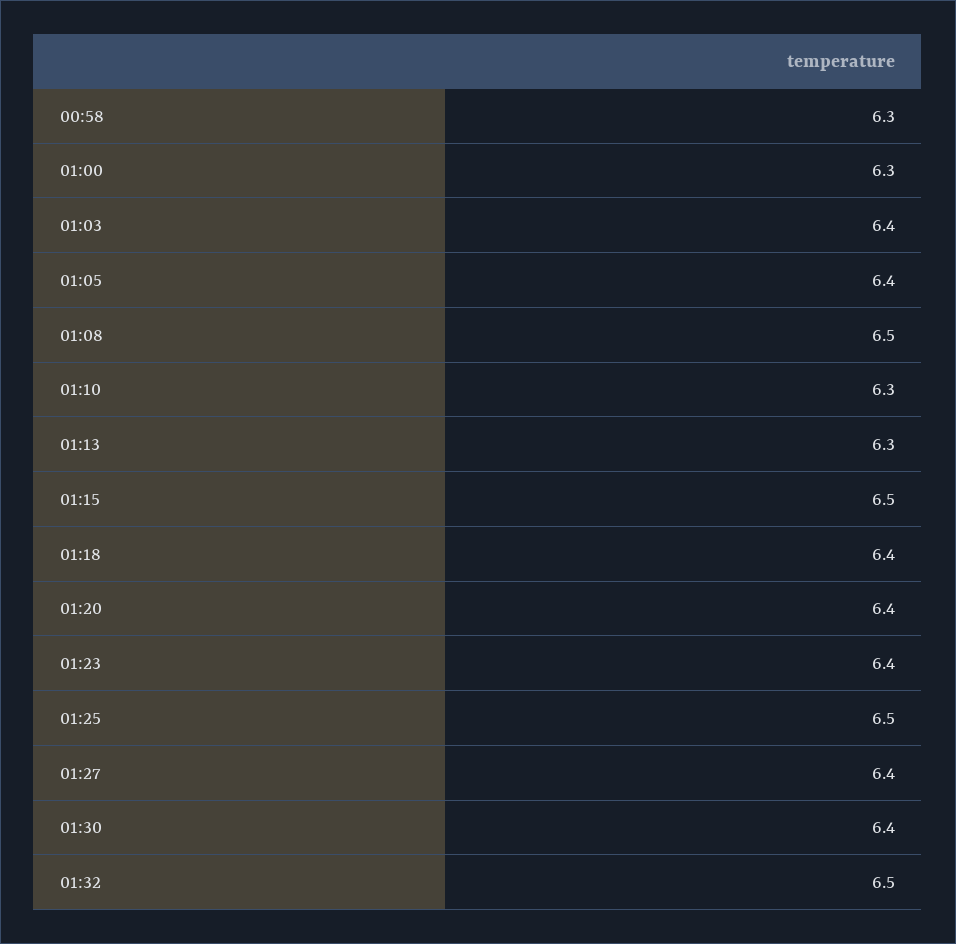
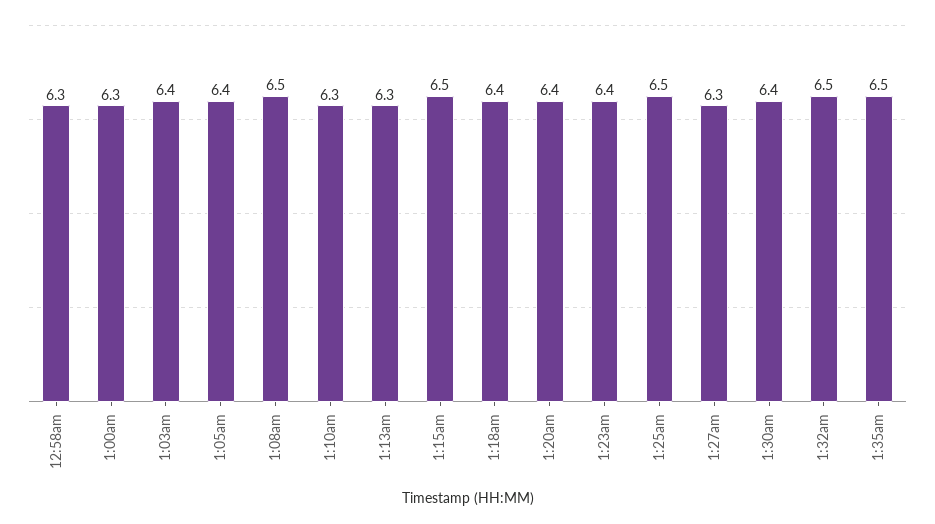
01:27: 6.4 -> 6.3
1:35am: none -> 6.5

